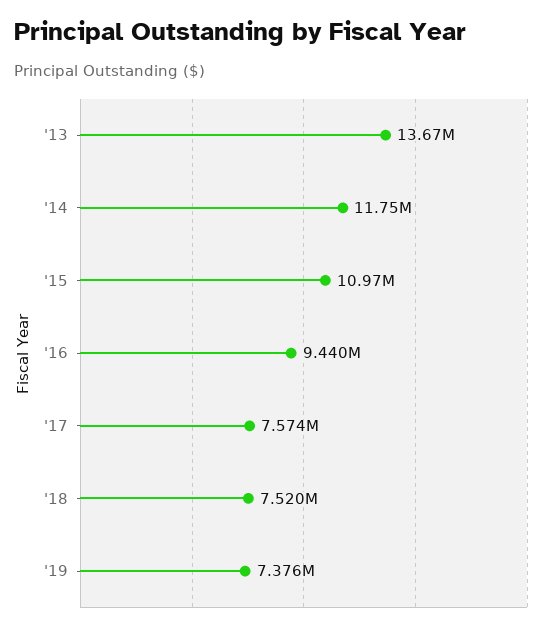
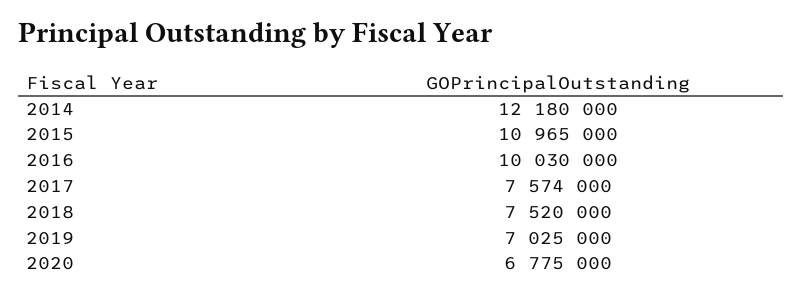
'13: 13670000 -> none
'14: 11750000 -> 12180000
'16: 9440000 -> 10030000
'19: 7376000 -> 7025000
2020: none -> 6775000

